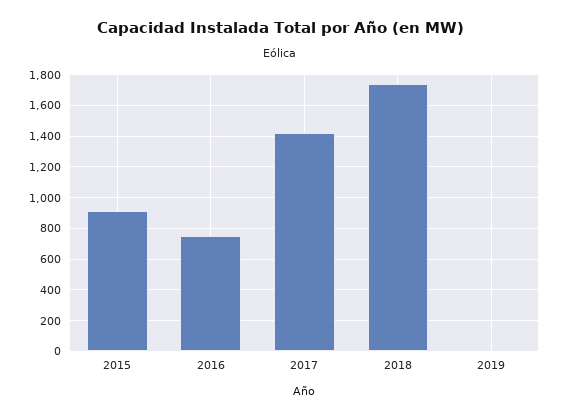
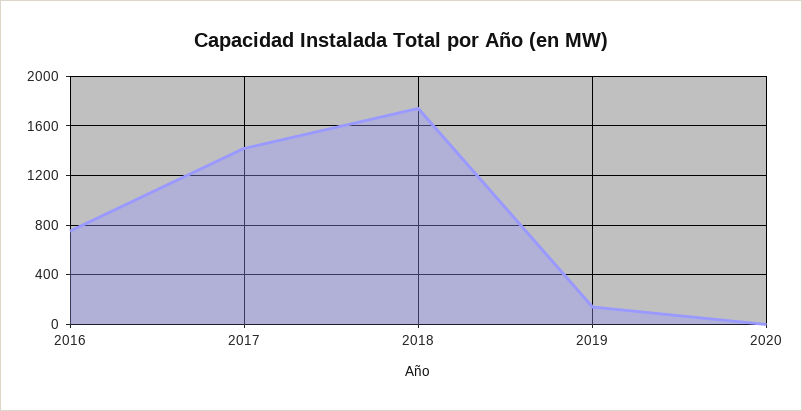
2015: 900 -> none
2019: 0 -> 150
2020: none -> 0

